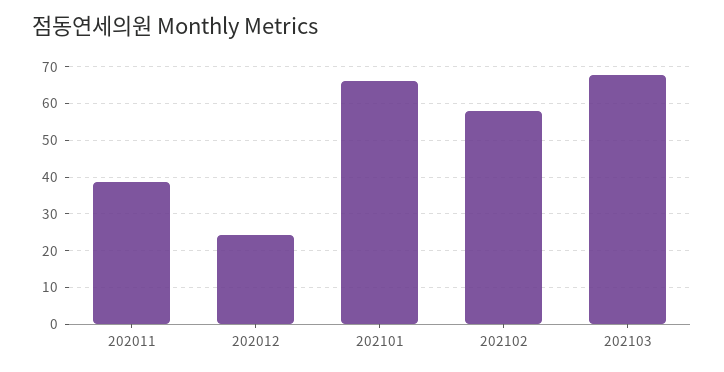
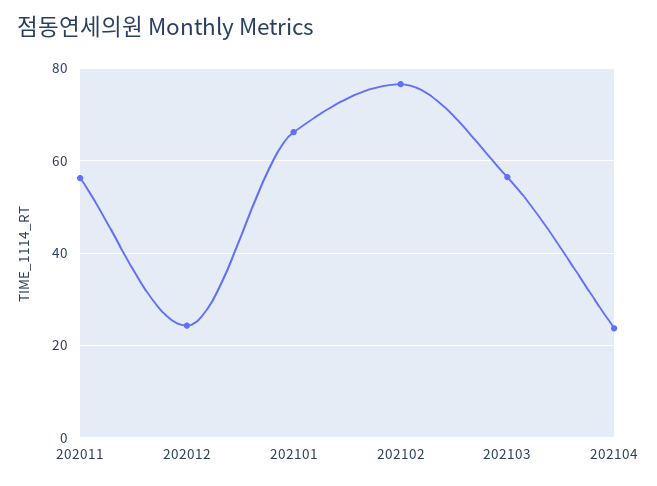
202011: 38 -> 56
202102: 58 -> 76
202103: 68 -> 56
202104: none -> 24

